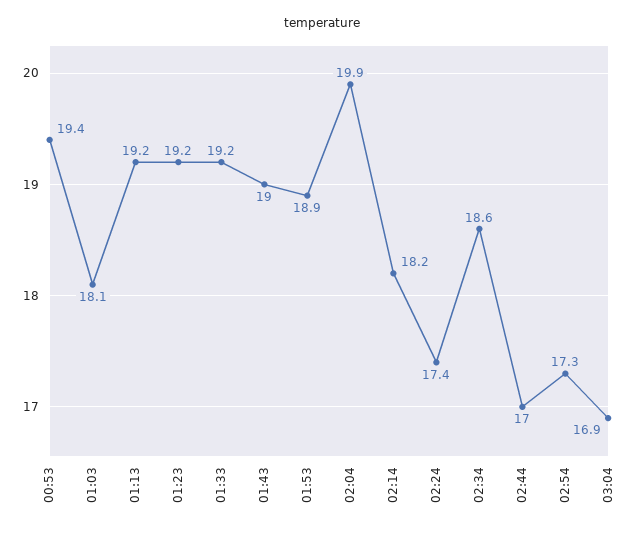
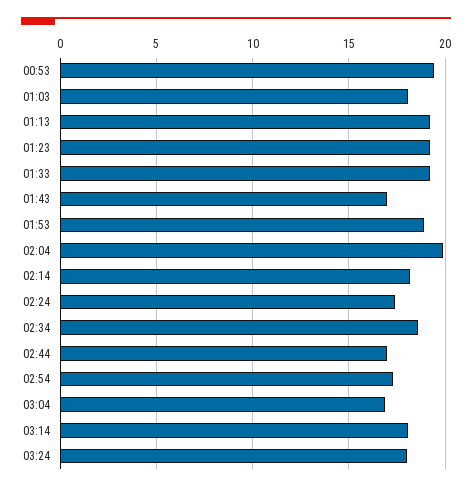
01:43: 19 -> 17
03:14: none -> 18
03:24: none -> 18

